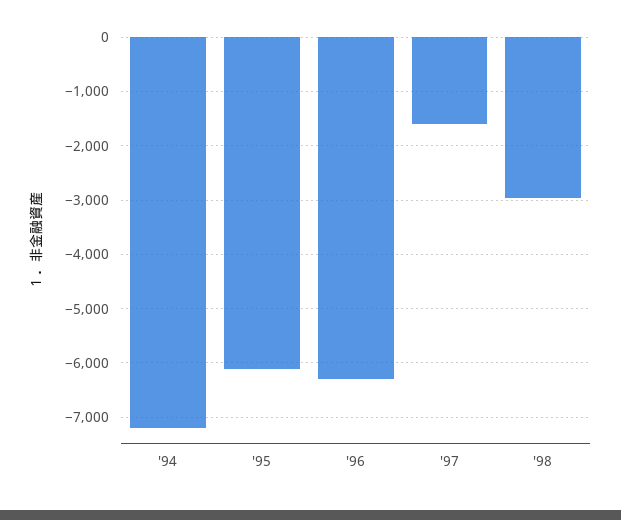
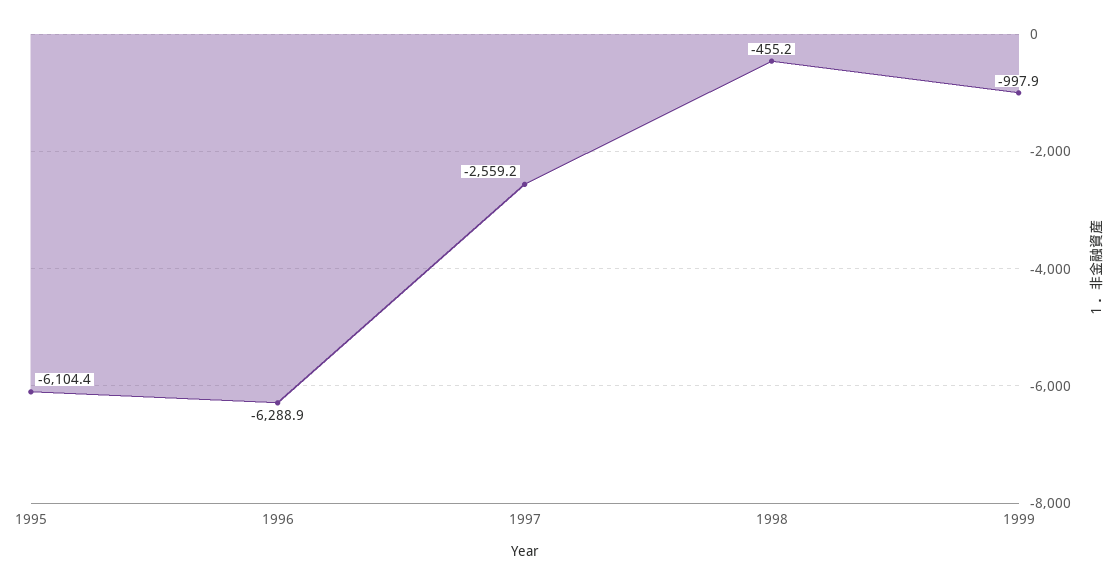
'94: -7200 -> none
'97: -1600 -> -2559.2
'98: -3000 -> -455.2
1999: none -> -997.9

